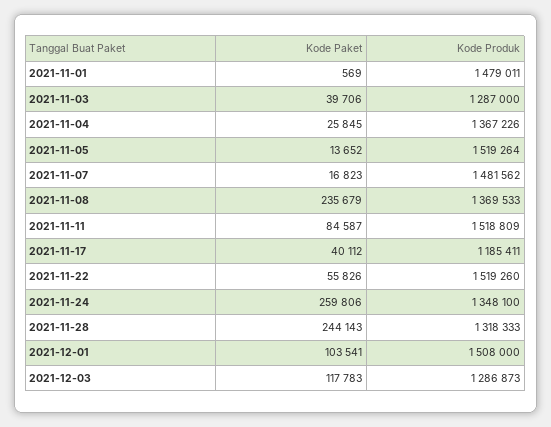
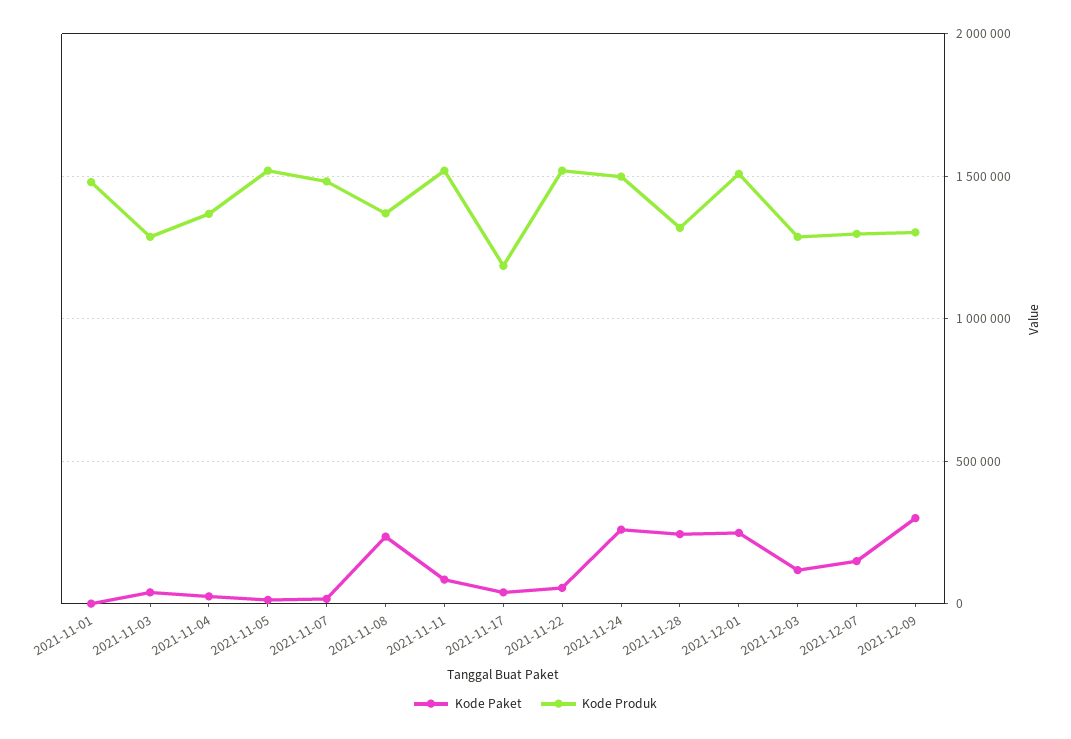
Kode Produk, 2021-11-24: 1348100 -> 1500000
Kode Paket, 2021-12-01: 103541 -> 250000
Kode Paket, 2021-12-07: none -> 150000
Kode Produk, 2021-12-07: none -> 1300000
Kode Paket, 2021-12-09: none -> 300000
Kode Produk, 2021-12-09: none -> 1300000

